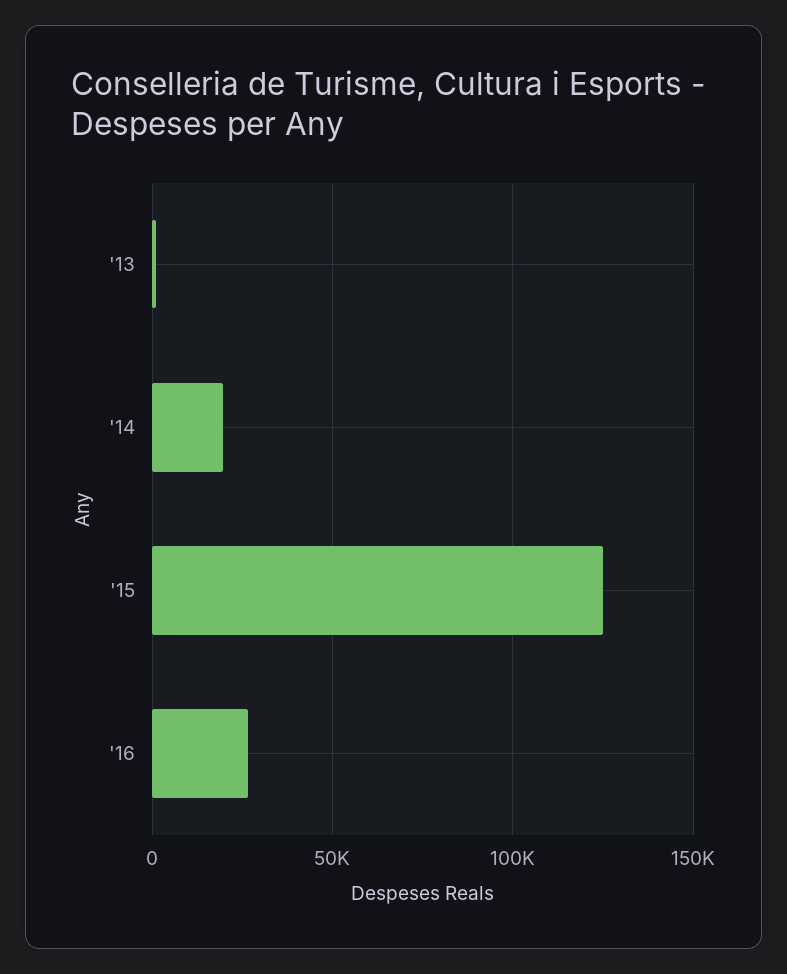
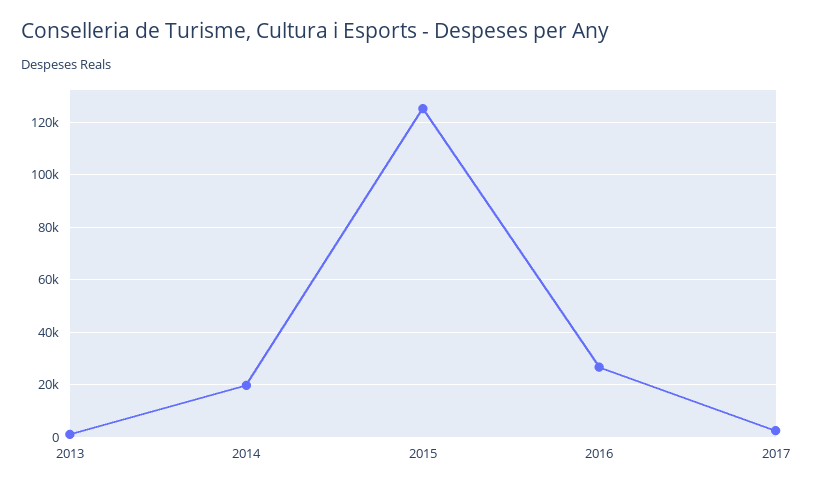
2017: none -> 2500

